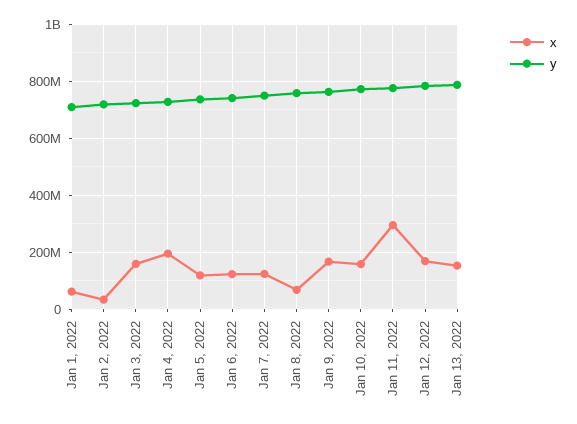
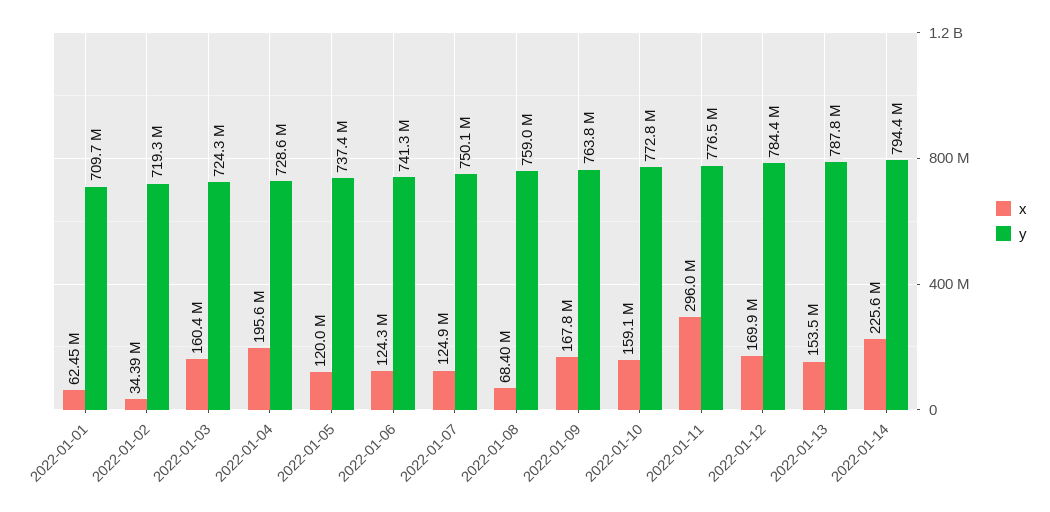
x, 2022-01-14: none -> 225600000
y, 2022-01-14: none -> 794400000

